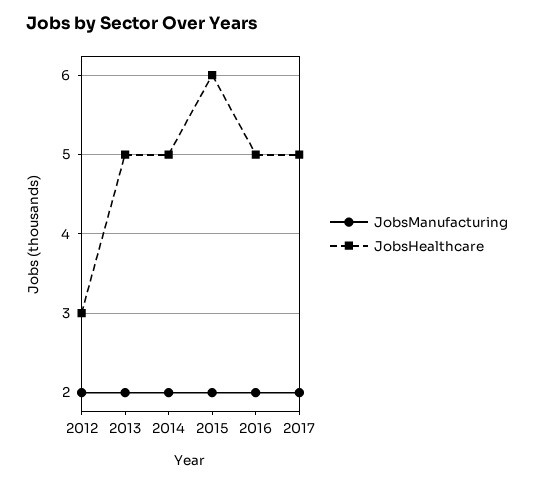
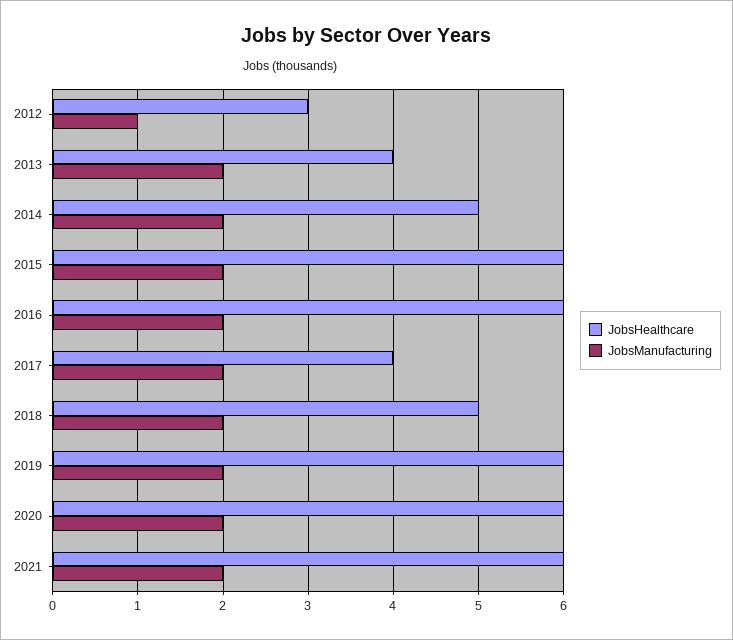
JobsManufacturing, 2012: 2 -> 1
JobsHealthcare, 2013: 5 -> 4
JobsHealthcare, 2016: 5 -> 6
JobsHealthcare, 2017: 5 -> 4
JobsHealthcare, 2018: none -> 5
JobsManufacturing, 2018: none -> 2
JobsHealthcare, 2019: none -> 6
JobsManufacturing, 2019: none -> 2
JobsHealthcare, 2020: none -> 6
JobsManufacturing, 2020: none -> 2
JobsHealthcare, 2021: none -> 6
JobsManufacturing, 2021: none -> 2

